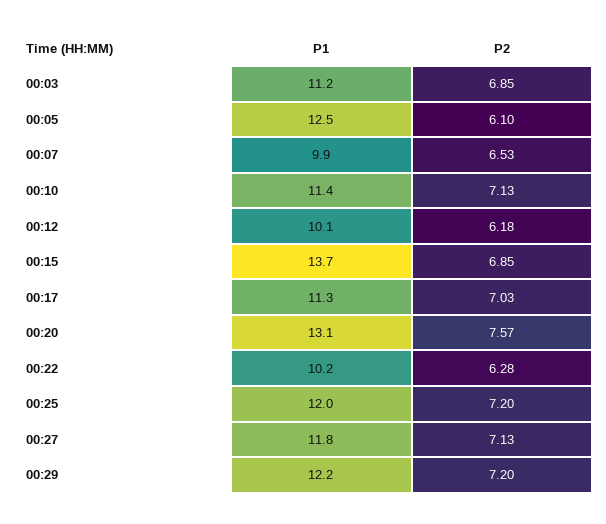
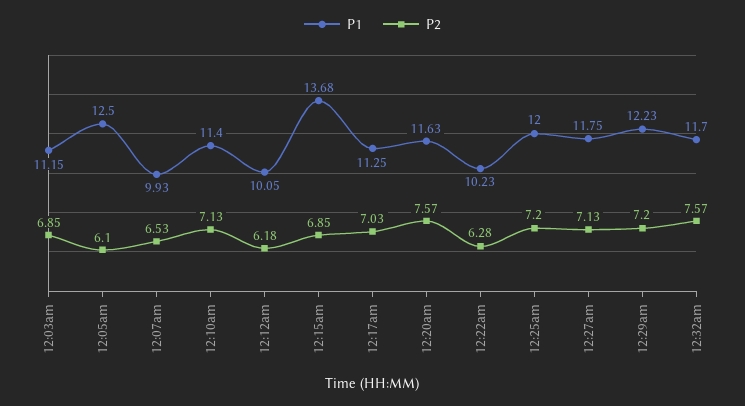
P1, 00:20: 13.1 -> 11.63
P1, 12:32am: none -> 11.7
P2, 12:32am: none -> 7.57

